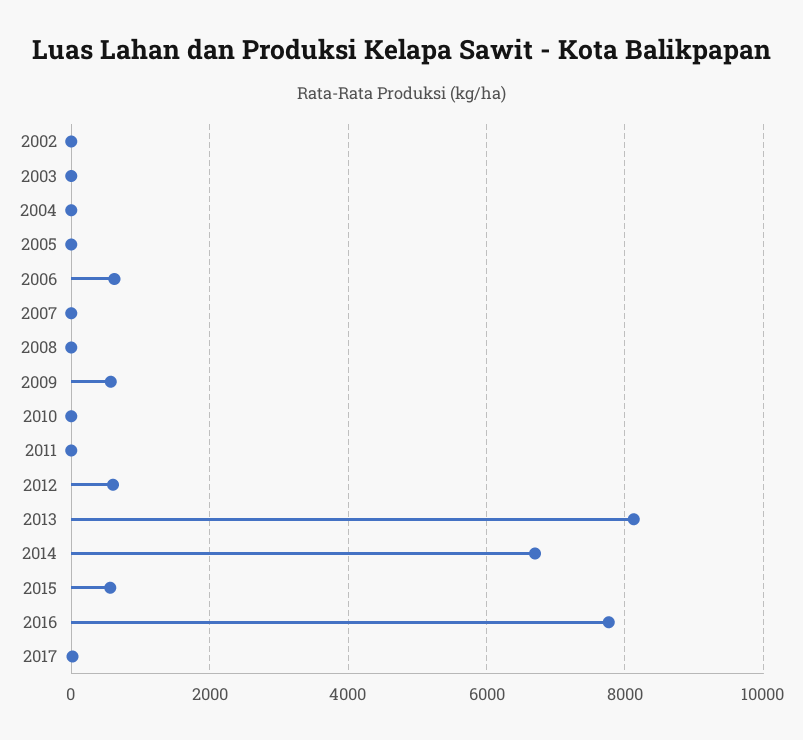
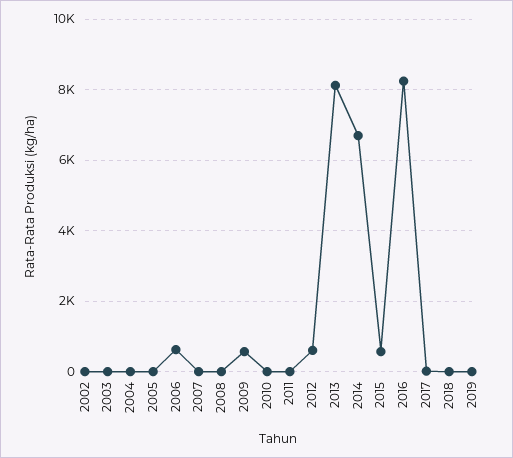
2016: 7800 -> 8200
2018: none -> 0
2019: none -> 0

